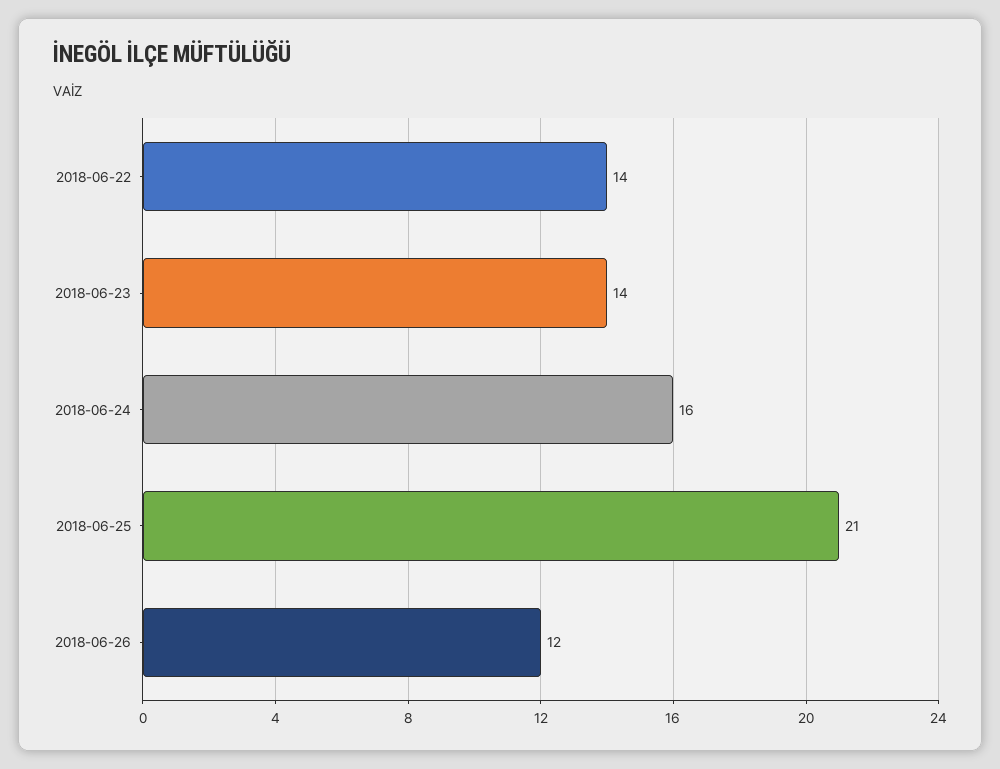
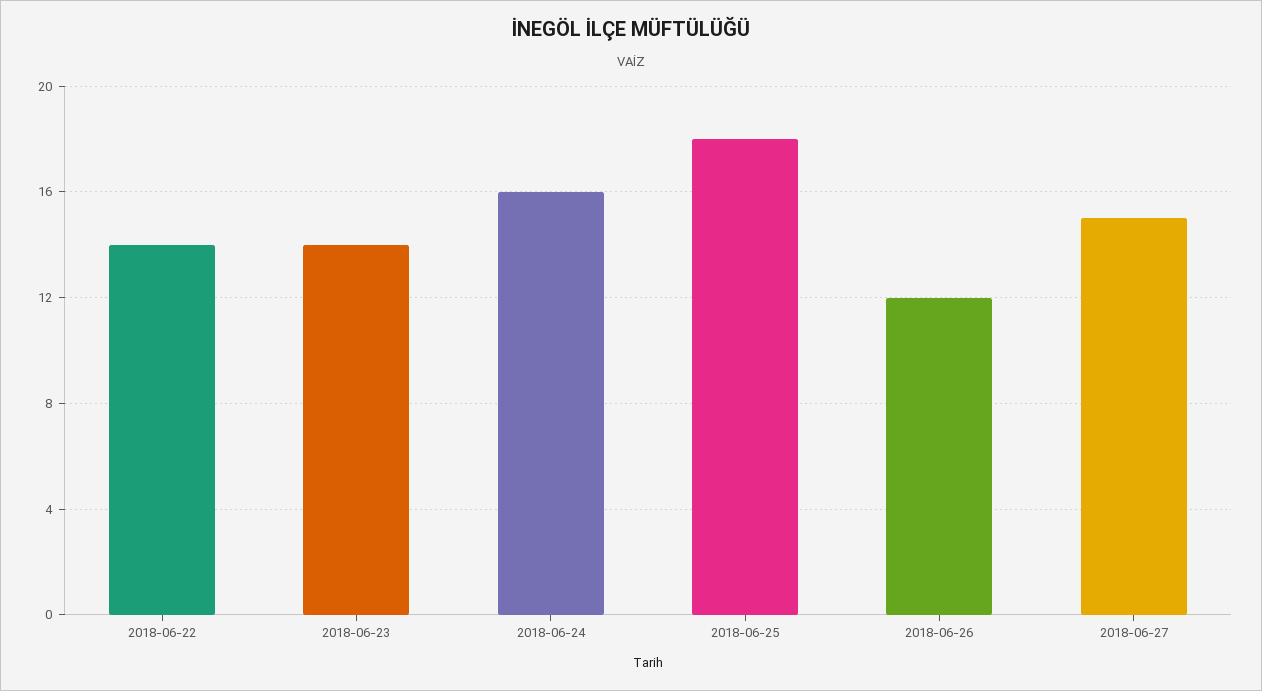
2018-06-25: 21 -> 18
2018-06-27: none -> 15

